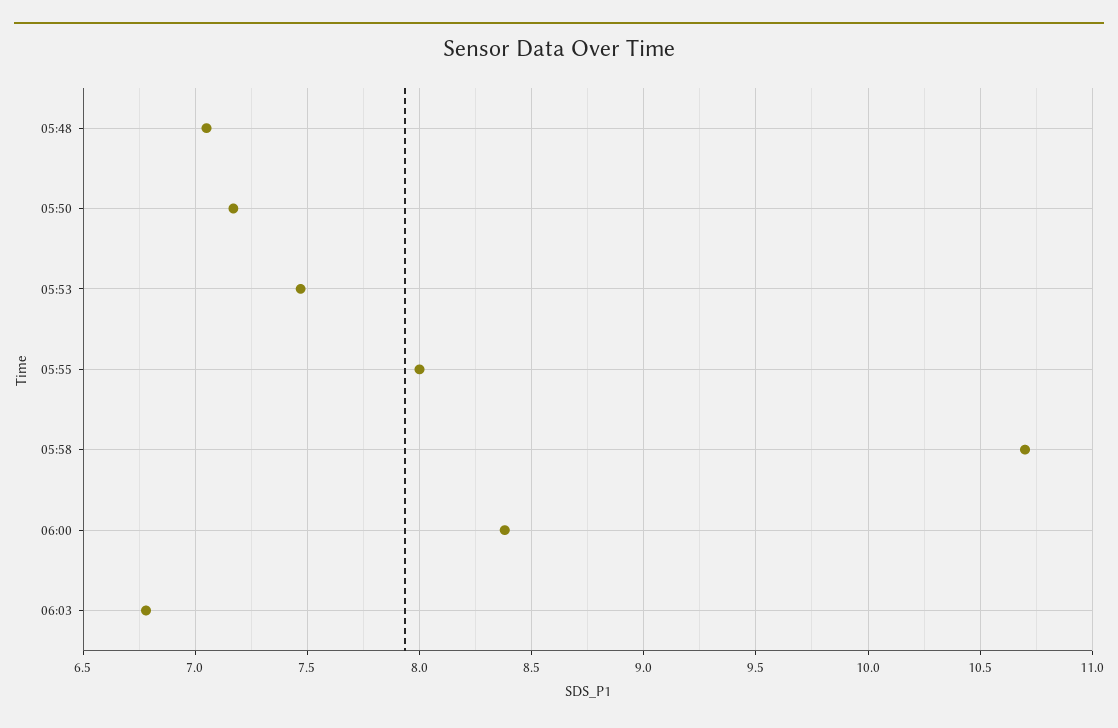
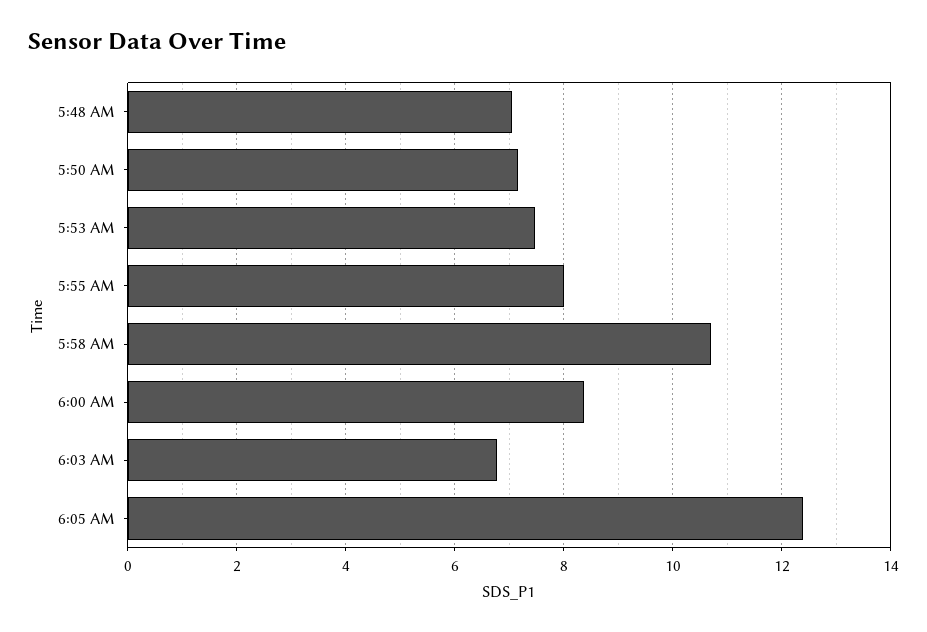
6:05 AM: none -> 12.4

